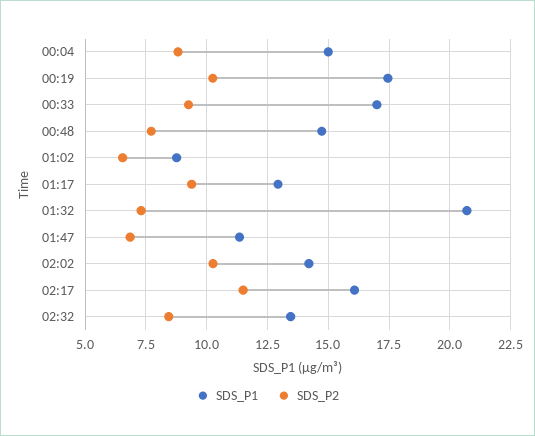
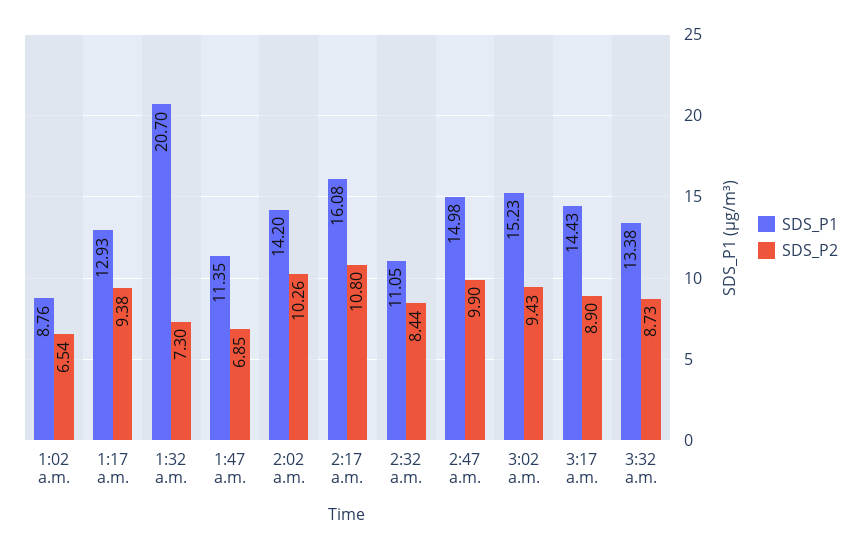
SDS_P1, 00:04: 15 -> none
SDS_P2, 00:04: 8.75 -> none
SDS_P1, 00:19: 17.5 -> none
SDS_P2, 00:19: 10.25 -> none
SDS_P1, 00:33: 17 -> none
SDS_P2, 00:33: 9.25 -> none
SDS_P1, 00:48: 14.75 -> none
SDS_P2, 00:48: 7.75 -> none
SDS_P2, 02:17: 11.5 -> 10.8
SDS_P1, 02:32: 13.5 -> 11.05
SDS_P1, 2:47 a.m.: none -> 14.98
SDS_P2, 2:47 a.m.: none -> 9.9
SDS_P1, 3:02 a.m.: none -> 15.23
SDS_P2, 3:02 a.m.: none -> 9.43
SDS_P1, 3:17 a.m.: none -> 14.43
SDS_P2, 3:17 a.m.: none -> 8.9
SDS_P1, 3:32 a.m.: none -> 13.38
SDS_P2, 3:32 a.m.: none -> 8.73

